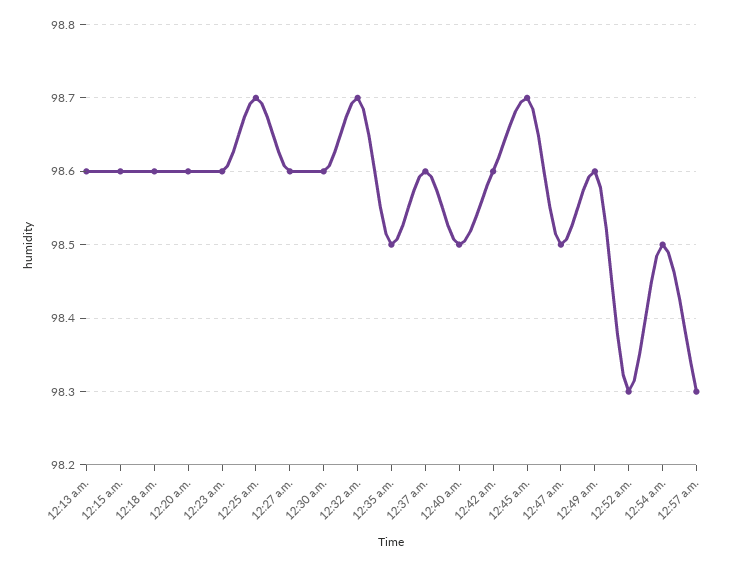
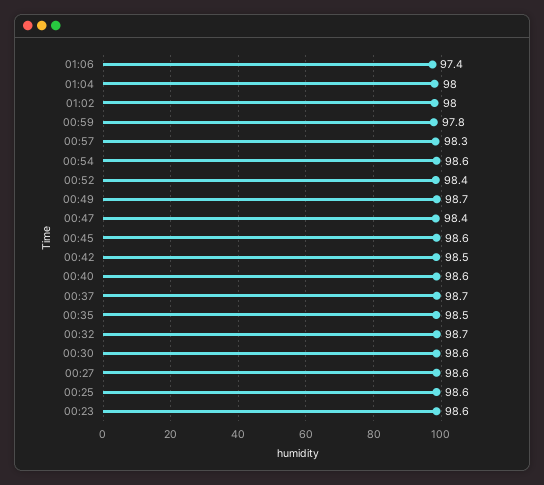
12:13 a.m.: 98.6 -> none
12:15 a.m.: 98.6 -> none
12:18 a.m.: 98.6 -> none
12:20 a.m.: 98.6 -> none
12:25 a.m.: 98.7 -> 98.6
12:37 a.m.: 98.6 -> 98.7
12:40 a.m.: 98.5 -> 98.6
12:42 a.m.: 98.6 -> 98.5
12:45 a.m.: 98.7 -> 98.6
12:47 a.m.: 98.5 -> 98.4
12:49 a.m.: 98.6 -> 98.7
12:52 a.m.: 98.3 -> 98.4
12:54 a.m.: 98.5 -> 98.6
01:06: none -> 97.4
01:04: none -> 98
01:02: none -> 98
00:59: none -> 97.8

